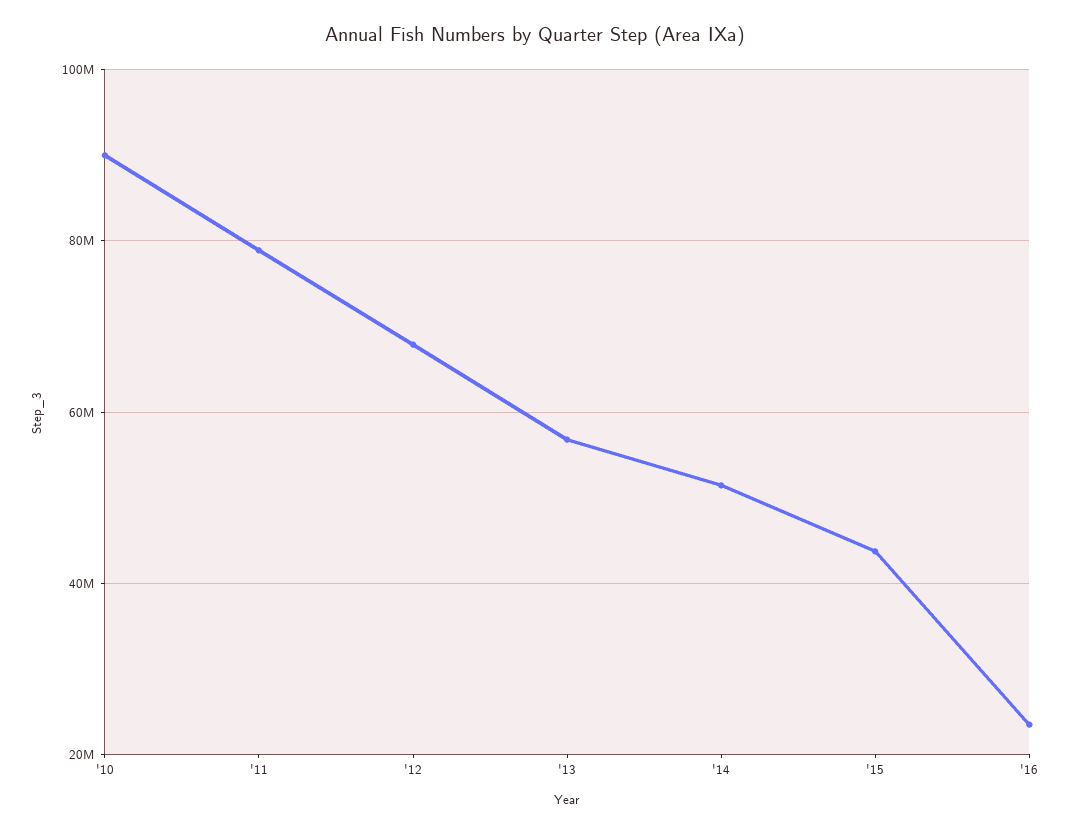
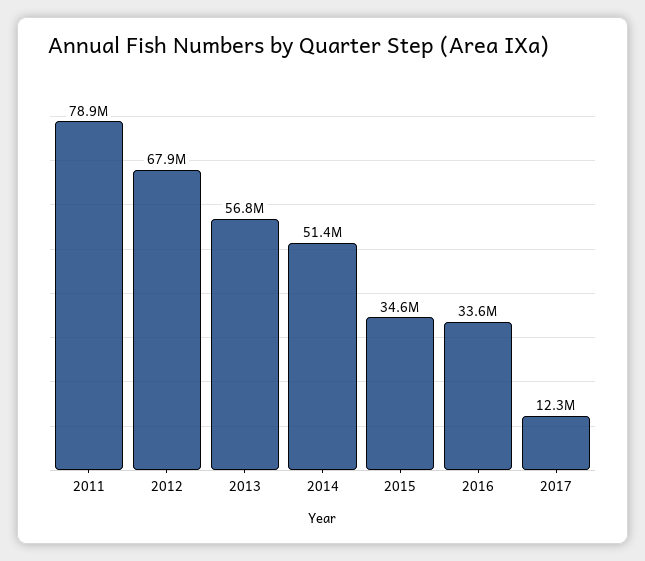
'10: 90000000 -> none
'15: 44000000 -> 34600000
'16: 24000000 -> 33600000
2017: none -> 12300000

